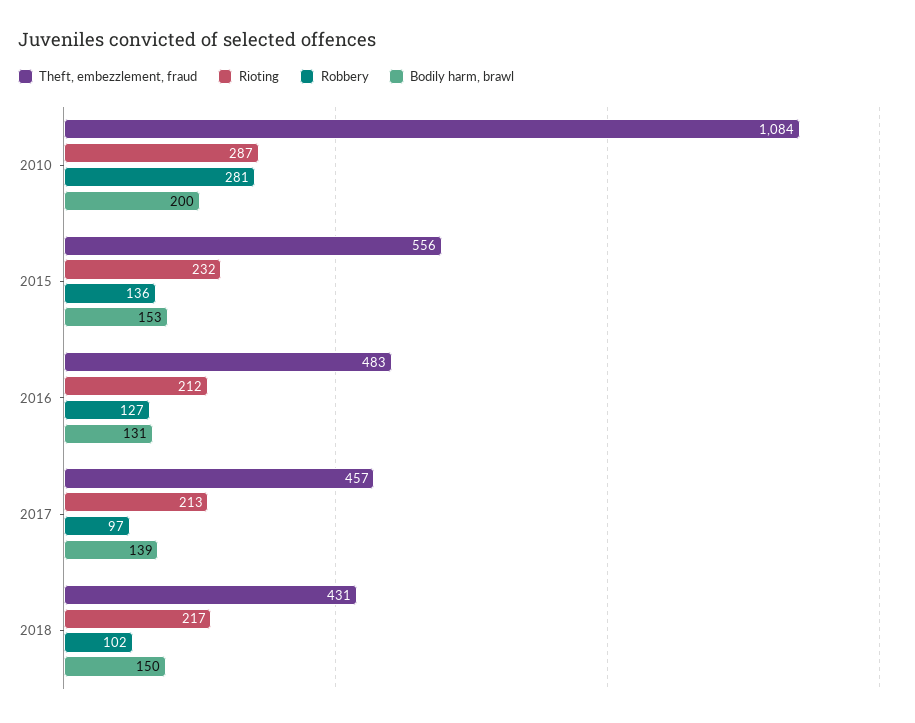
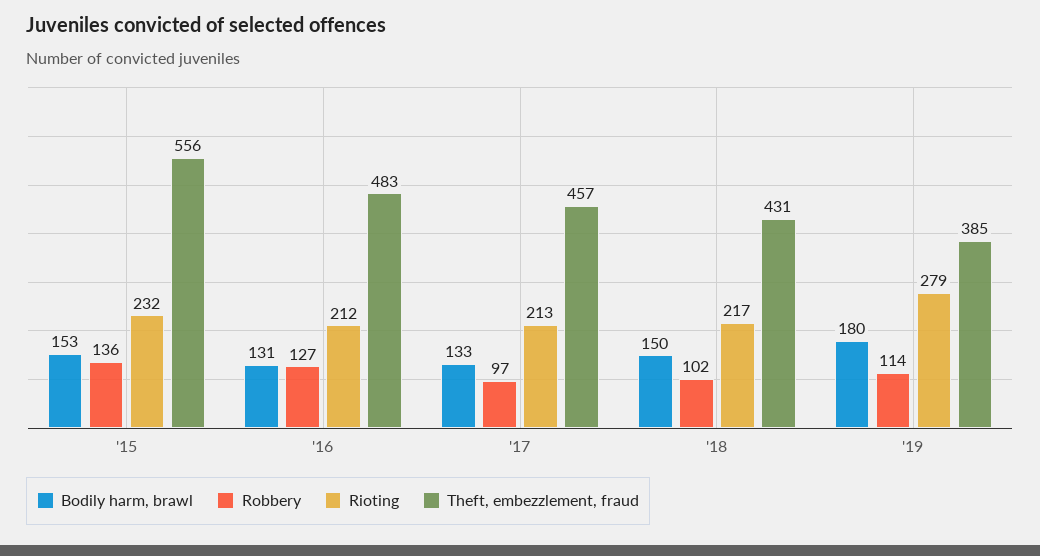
Theft, embezzlement, fraud, 2010: 1084 -> none
Rioting, 2010: 287 -> none
Robbery, 2010: 281 -> none
Bodily harm, brawl, 2010: 200 -> none
Bodily harm, brawl, 2017: 139 -> 133
Bodily harm, brawl, '19: none -> 180
Robbery, '19: none -> 114
Rioting, '19: none -> 279
Theft, embezzlement, fraud, '19: none -> 385

